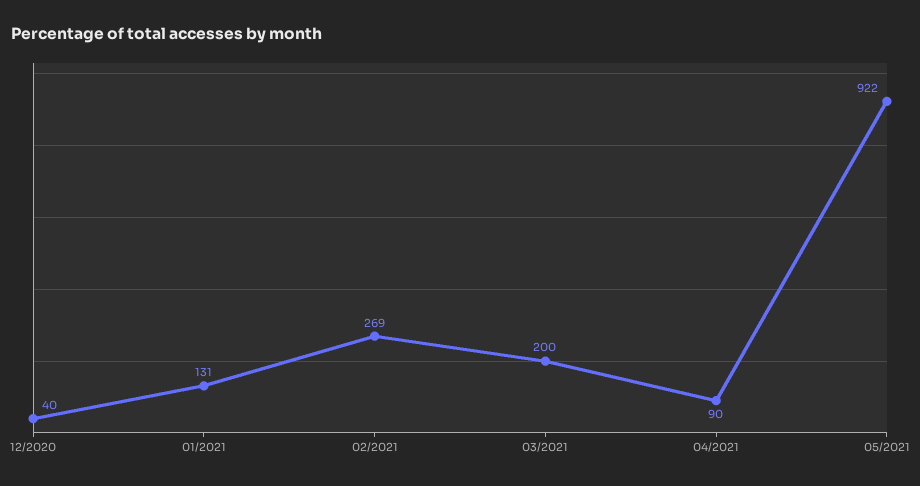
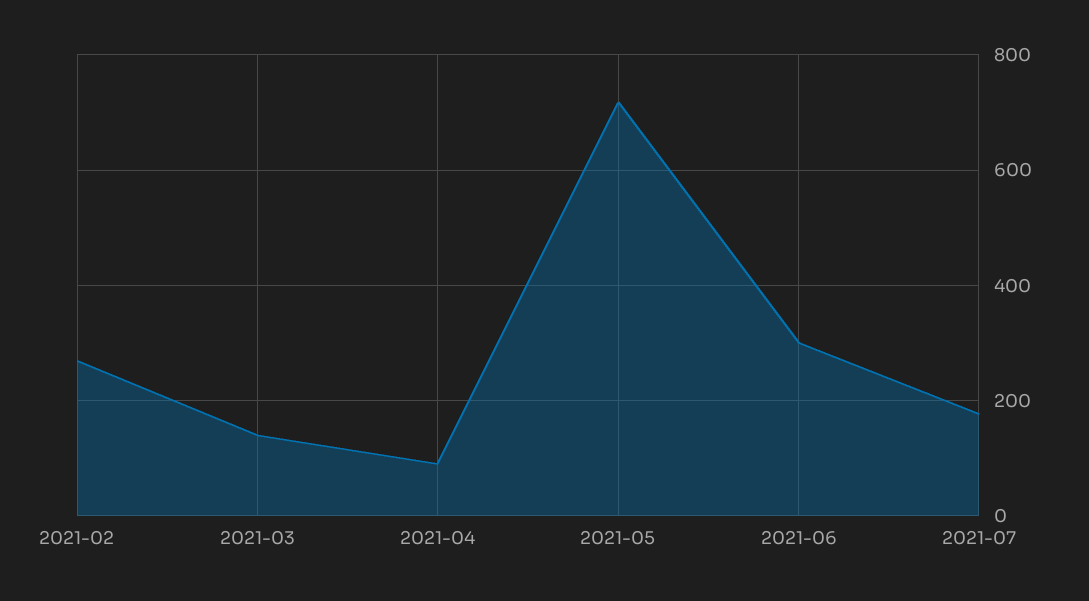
12/2020: 40 -> none
01/2021: 131 -> none
03/2021: 200 -> 140
05/2021: 922 -> 720
2021-06: none -> 300
2021-07: none -> 180

